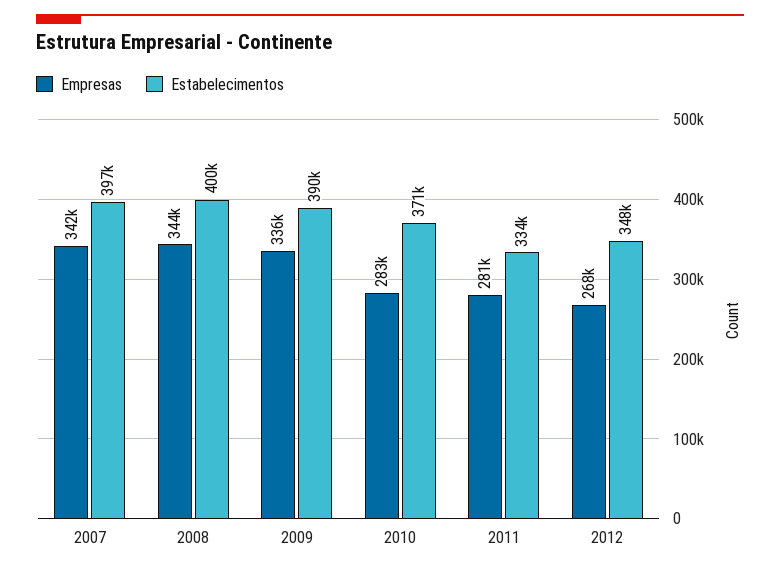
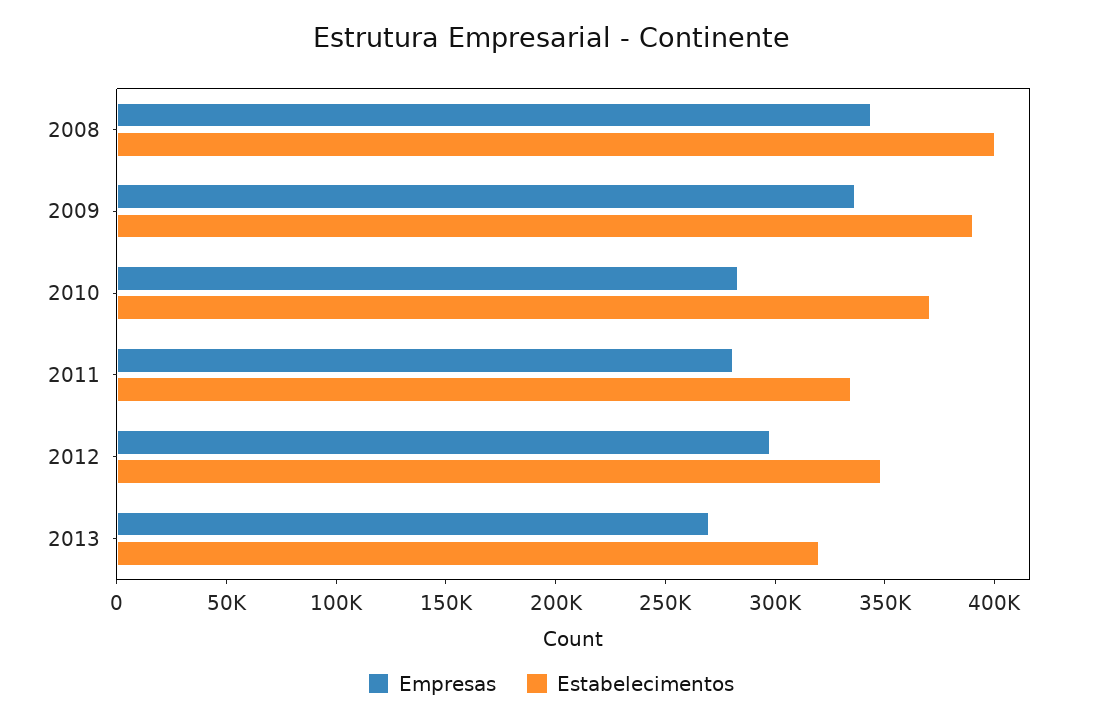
Empresas, 2007: 342000 -> none
Estabelecimentos, 2007: 397000 -> none
Empresas, 2012: 268000 -> 300000
Empresas, 2013: none -> 270000
Estabelecimentos, 2013: none -> 320000

